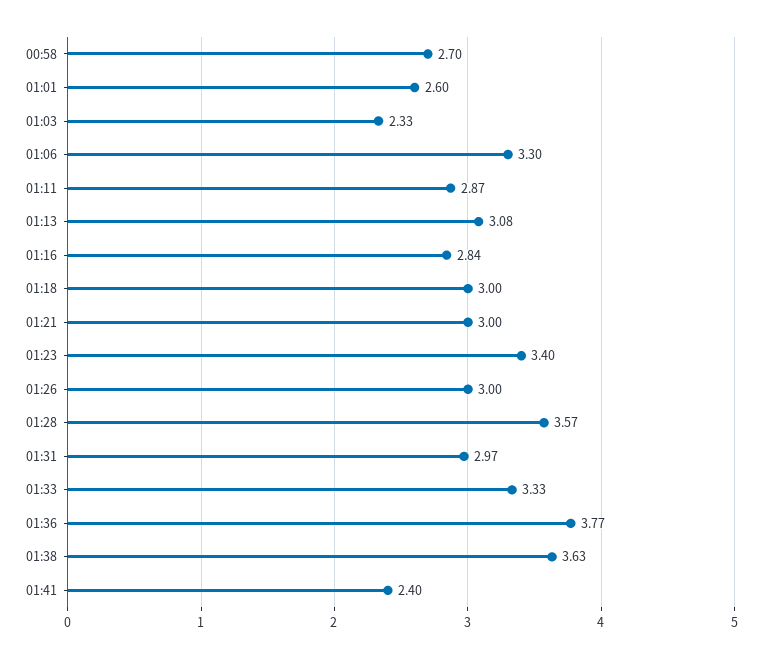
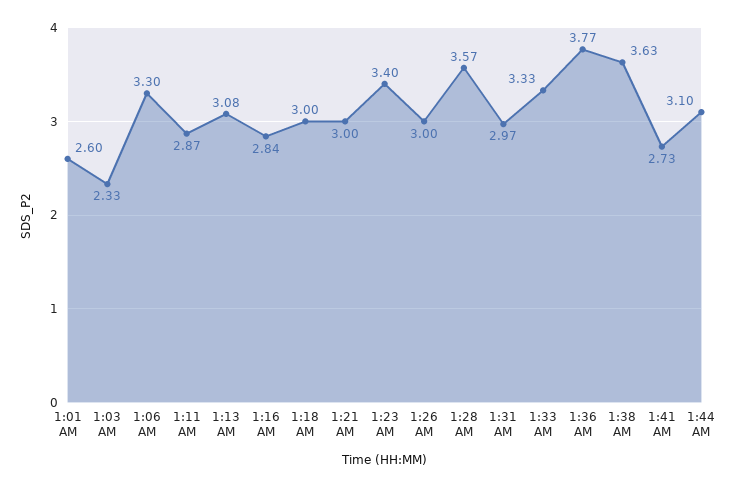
00:58: 2.7 -> none
01:41: 2.4 -> 2.73
1:44 AM: none -> 3.1

